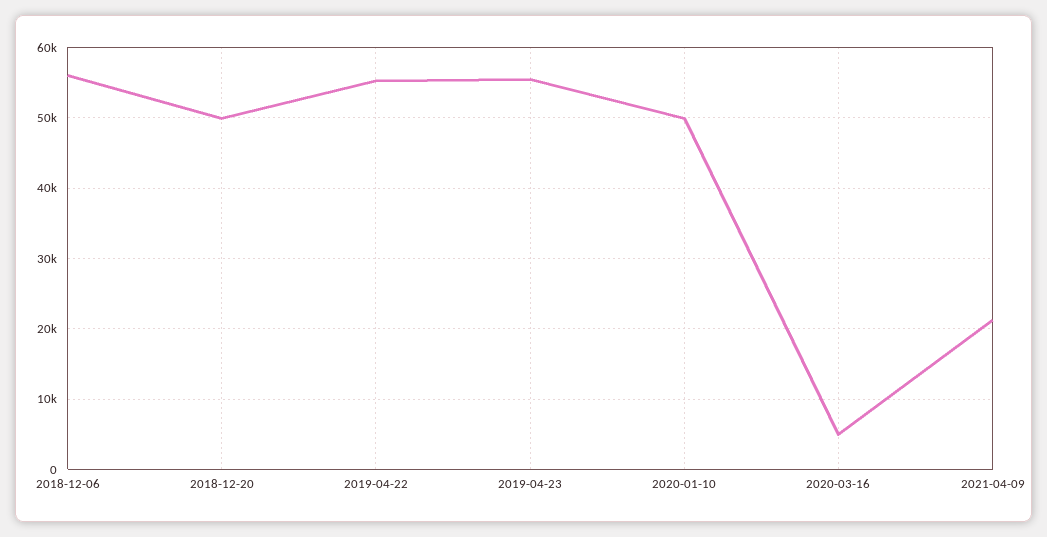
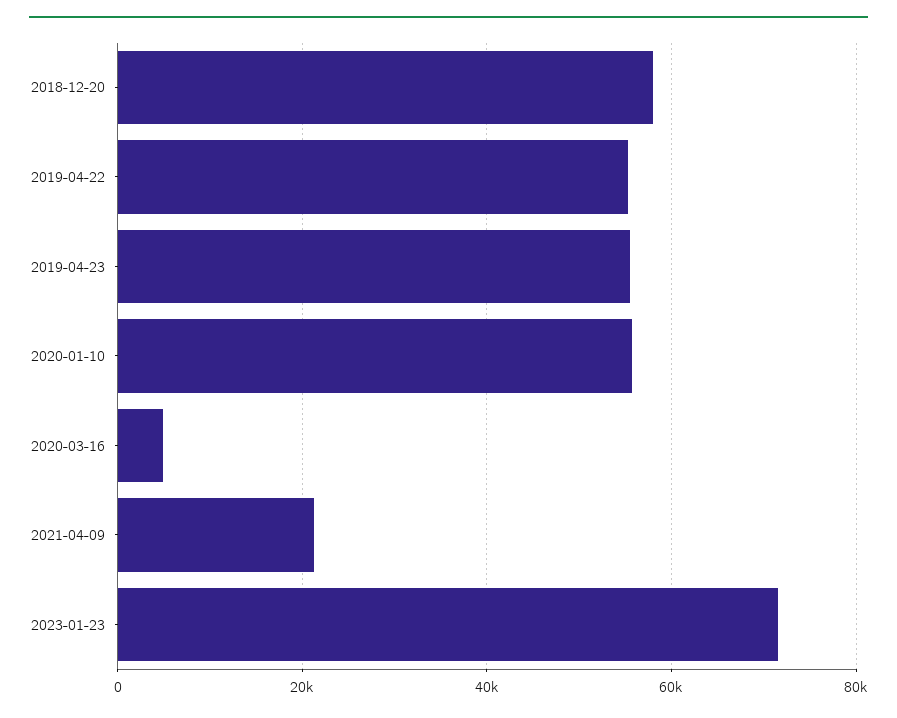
2018-12-06: 56000 -> none
2018-12-20: 50000 -> 58000
2020-01-10: 50000 -> 56000
2023-01-23: none -> 72000

